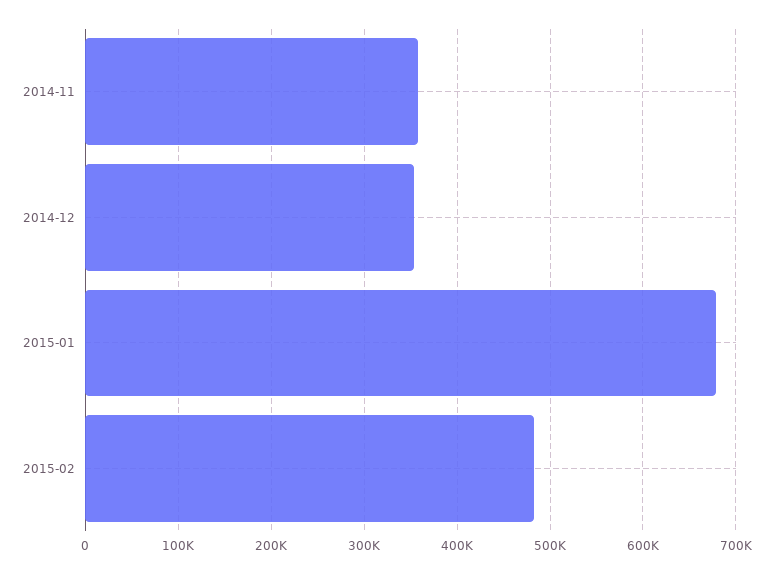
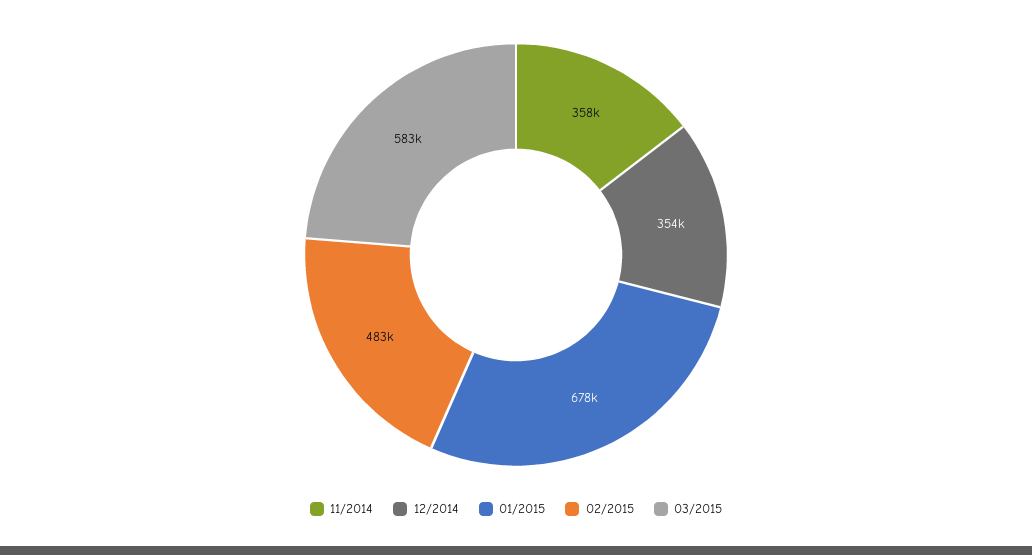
03/2015: none -> 583000

